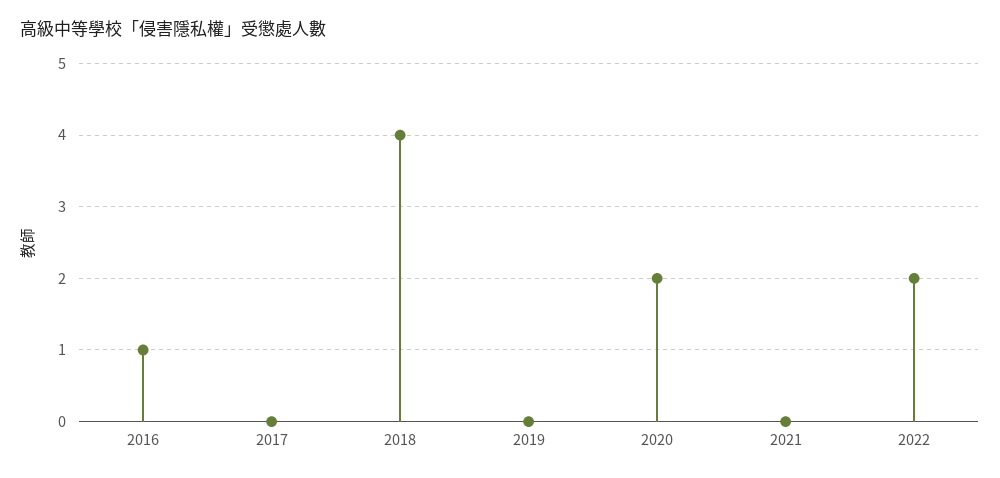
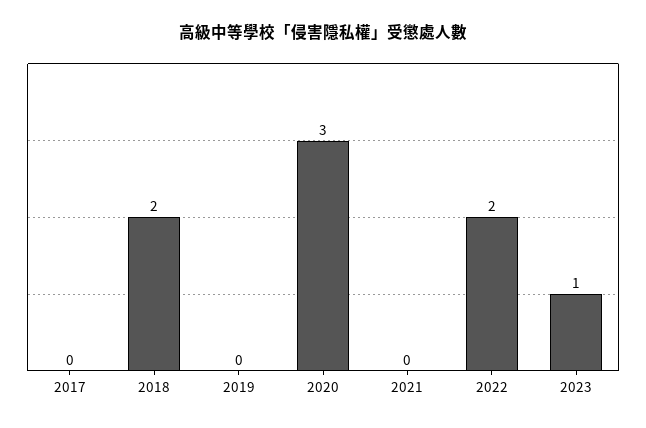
2016: 1 -> none
2018: 4 -> 2
2020: 2 -> 3
2023: none -> 1

